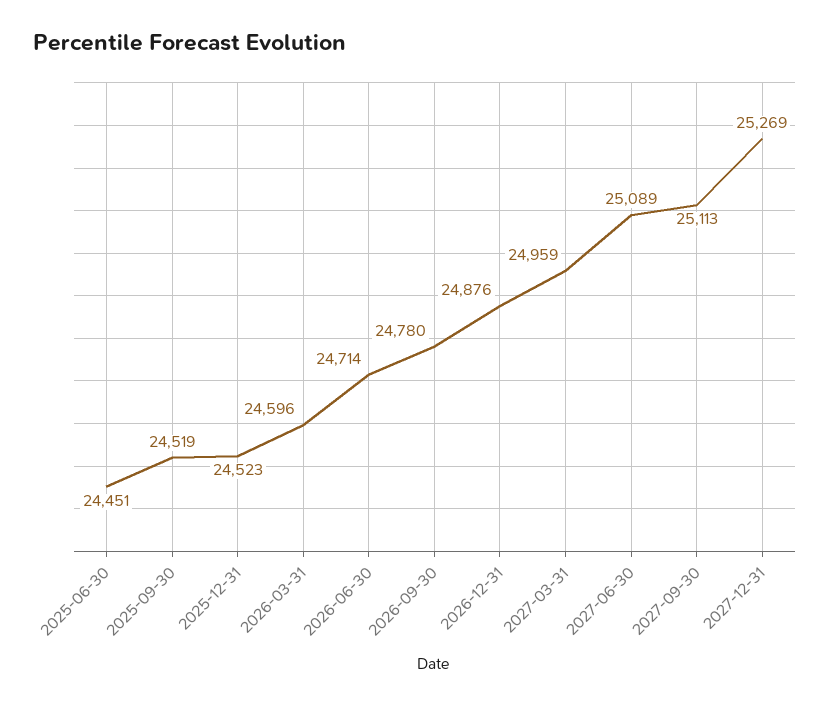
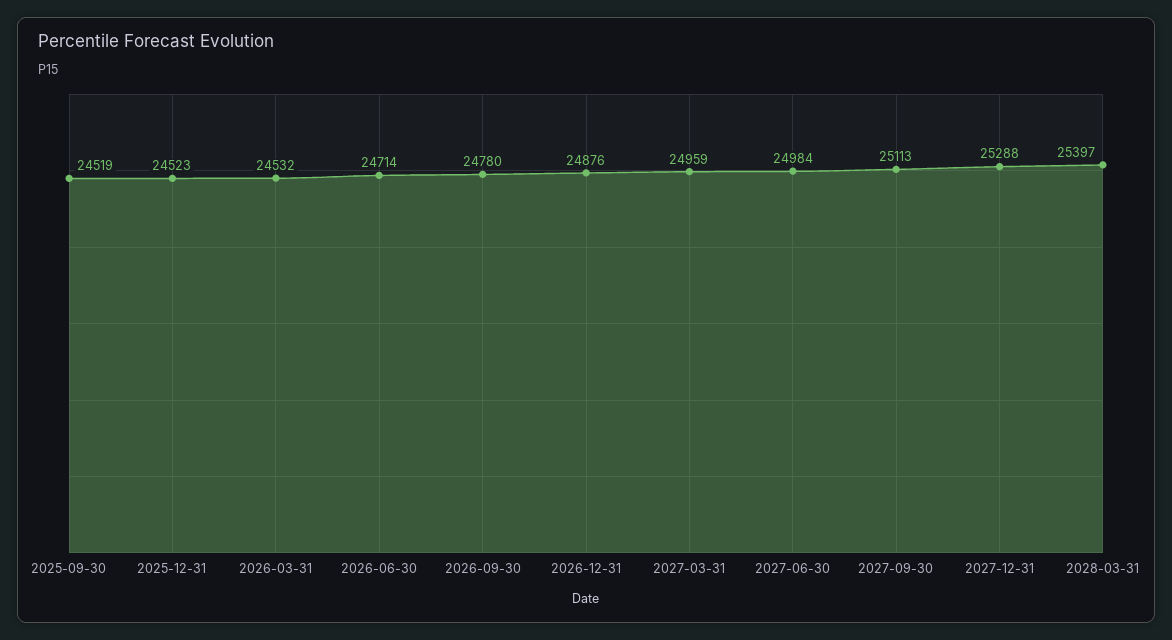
2025-06-30: 24451 -> none
2026-03-31: 24596 -> 24532
2027-06-30: 25089 -> 24984
2027-12-31: 25269 -> 25288
2028-03-31: none -> 25397

